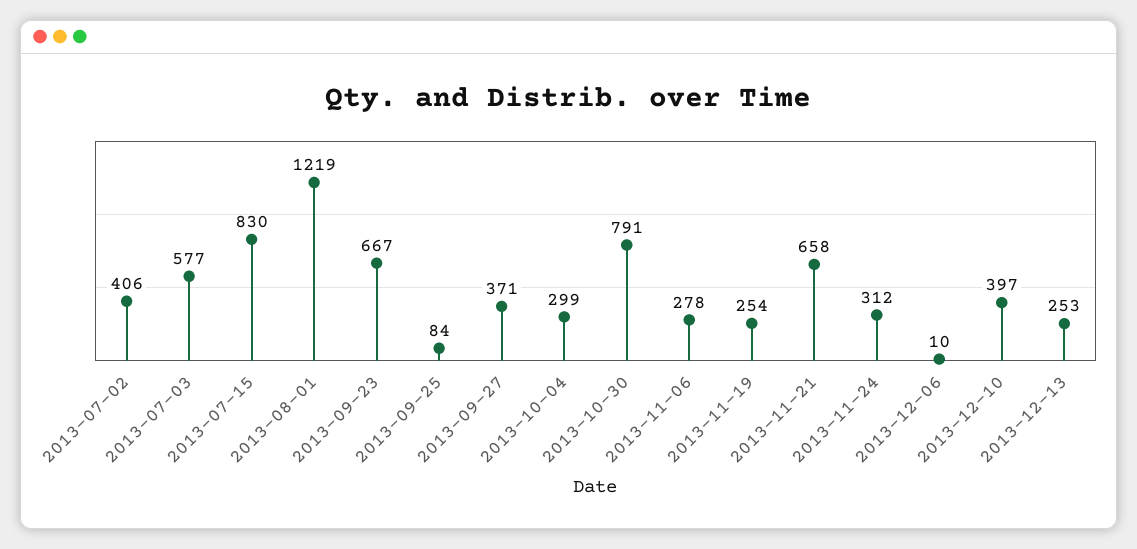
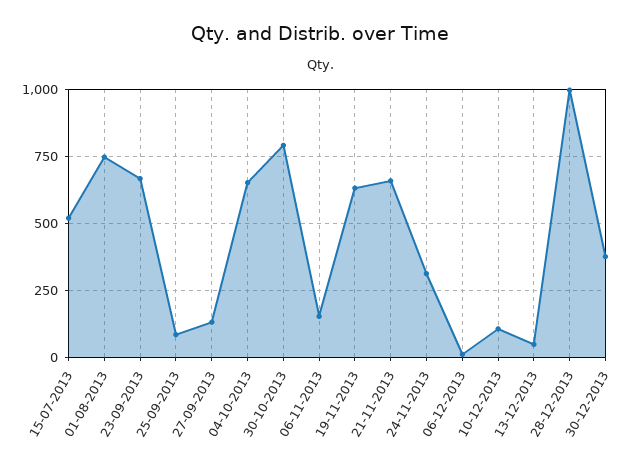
2013-07-02: 406 -> none
2013-07-03: 577 -> none
2013-07-15: 830 -> 525
2013-08-01: 1219 -> 750
2013-09-27: 371 -> 125
2013-10-04: 299 -> 650
2013-11-06: 278 -> 150
2013-11-19: 254 -> 625
2013-12-10: 397 -> 100
2013-12-13: 253 -> 50
28-12-2013: none -> 1000
30-12-2013: none -> 375

